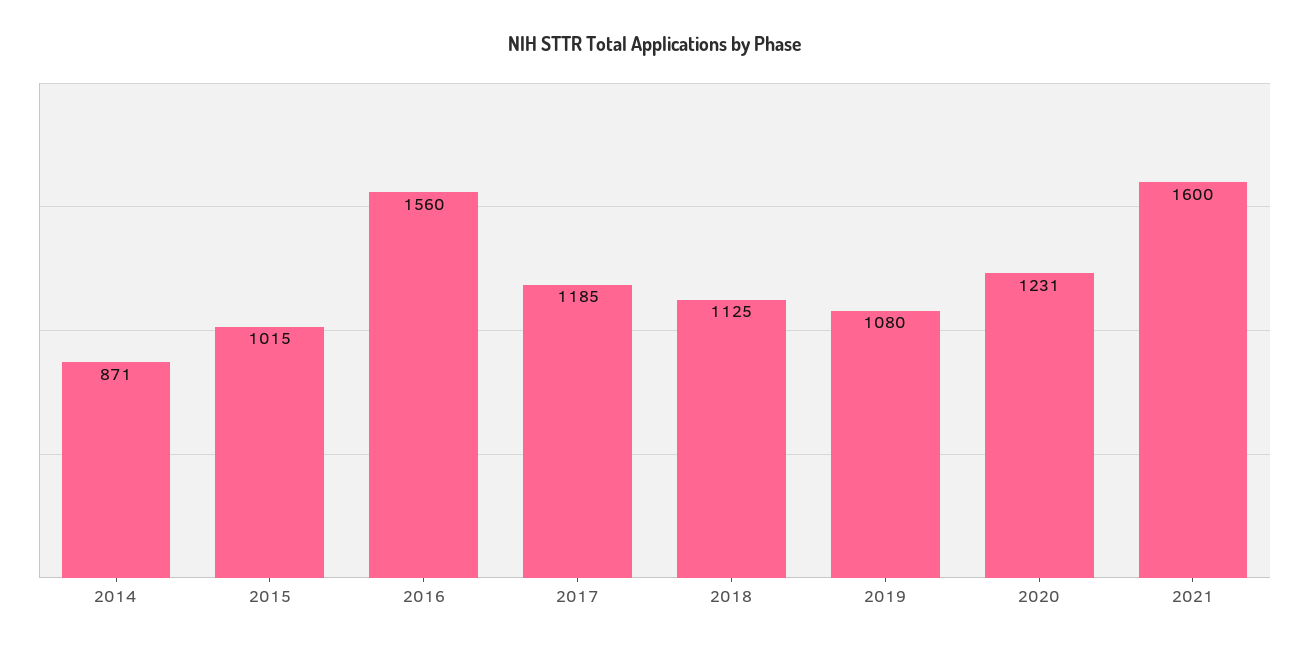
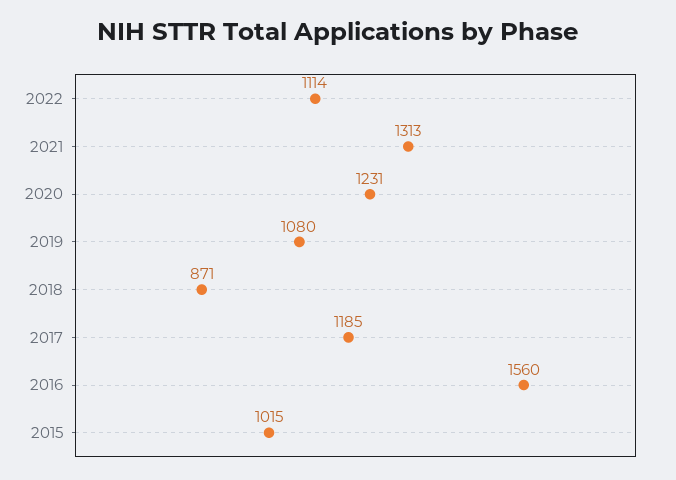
2014: 871 -> none
2018: 1125 -> 871
2021: 1600 -> 1313
2022: none -> 1114

